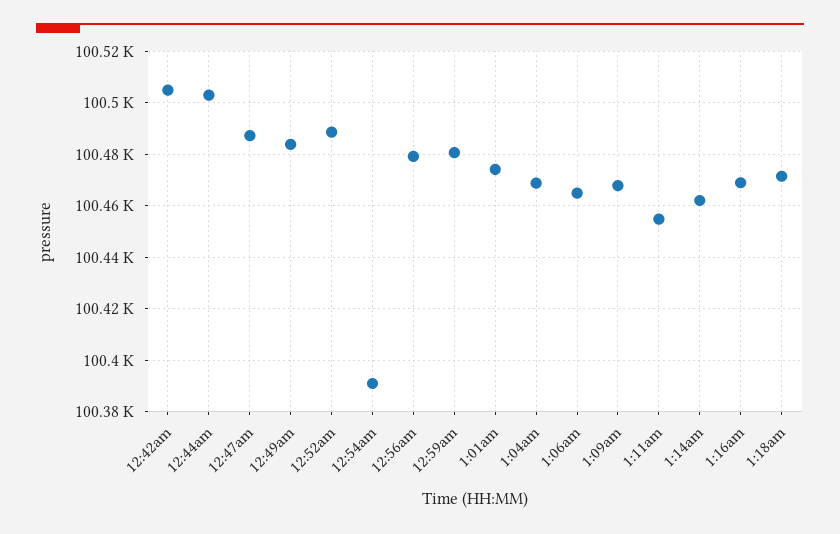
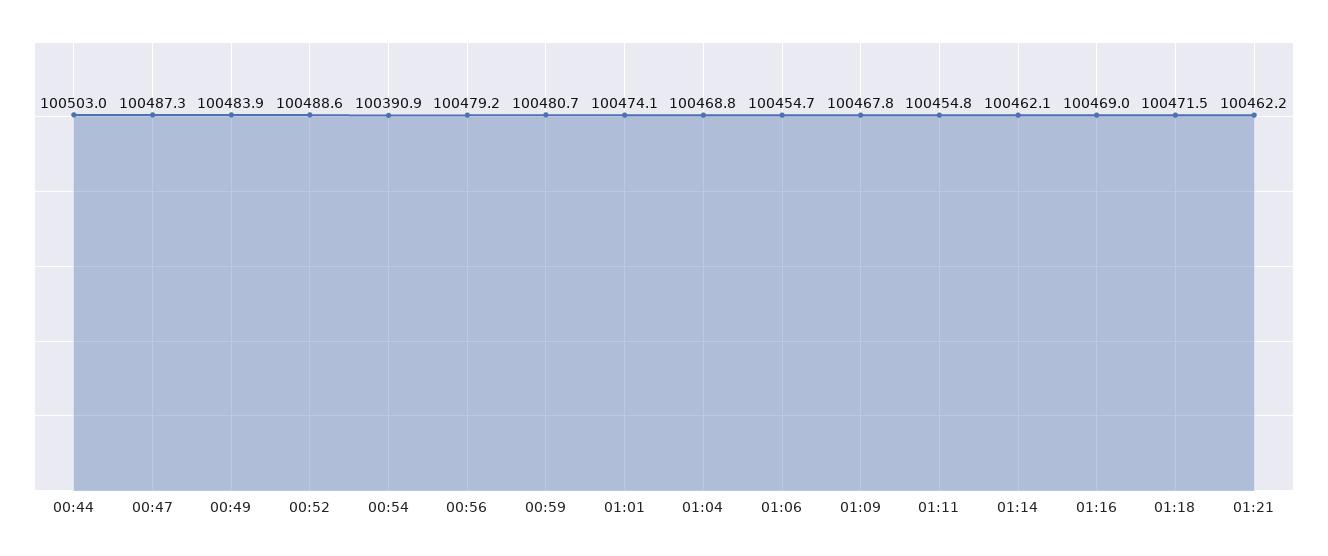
12:42am: 100505 -> none
1:06am: 100465 -> 100454.7
01:21: none -> 100462.2

